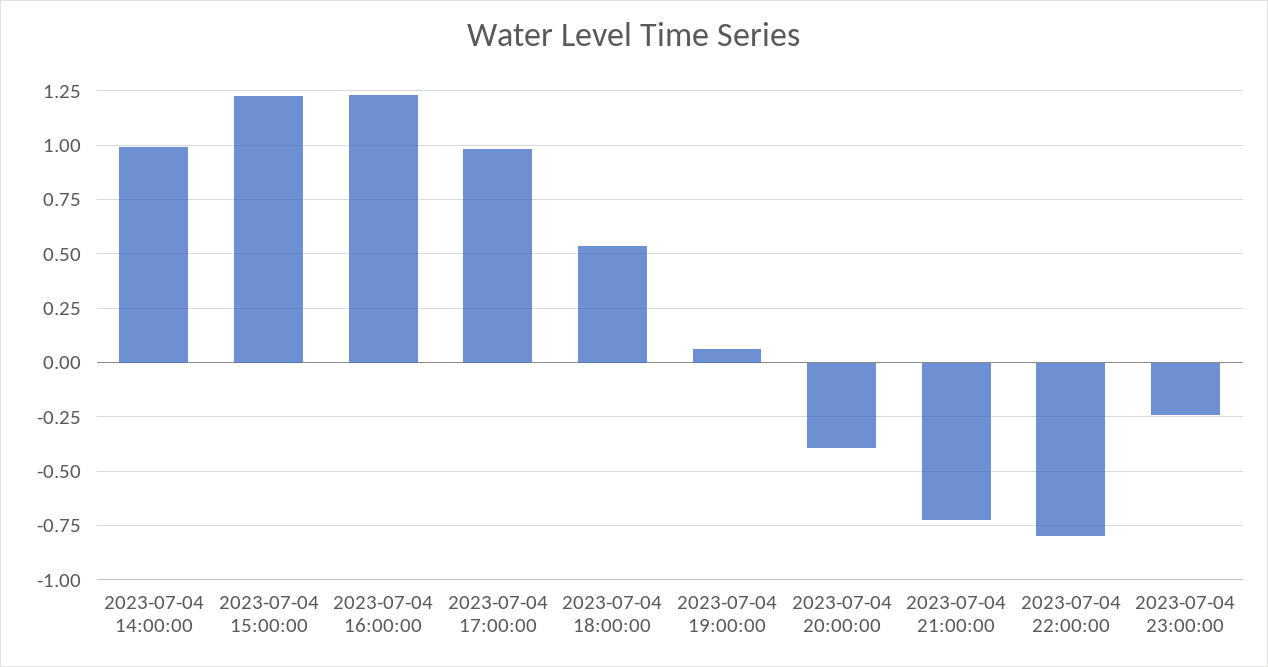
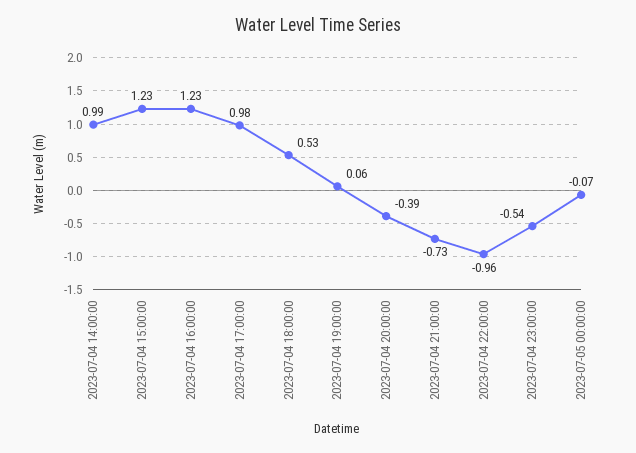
2023-07-04 22:00:00: -0.8 -> -0.96
2023-07-04 23:00:00: -0.25 -> -0.54
2023-07-05 00:00:00: none -> -0.07

